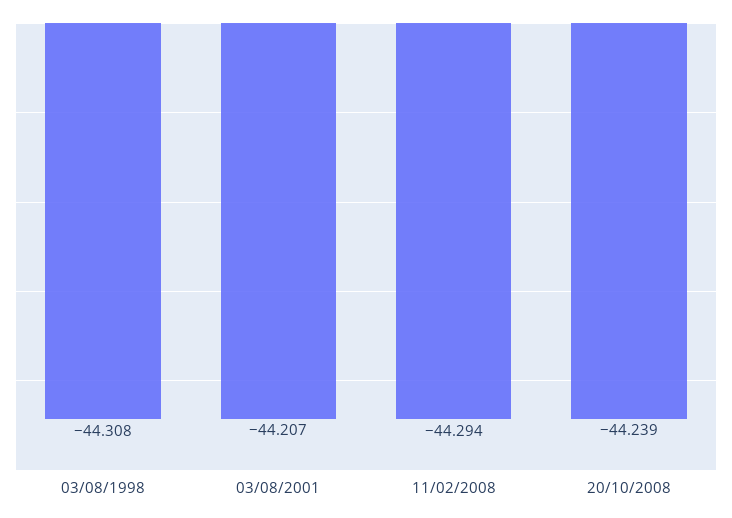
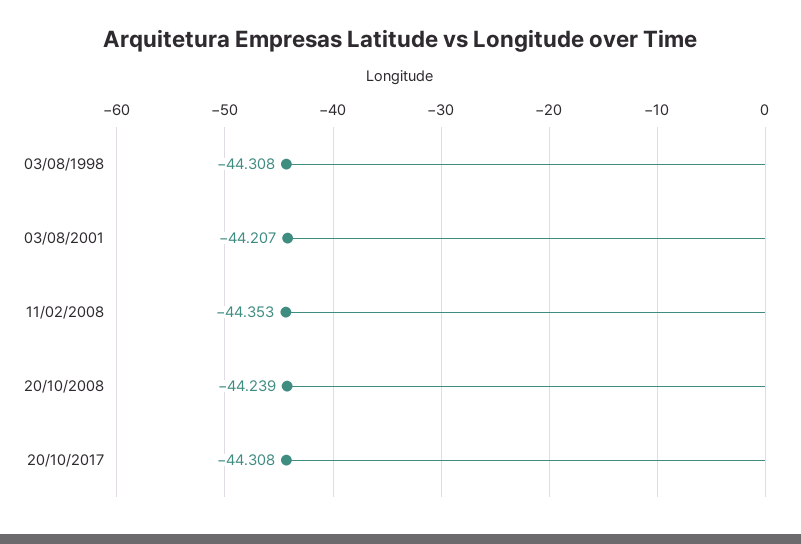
11/02/2008: -44.294 -> -44.353
20/10/2017: none -> -44.308

